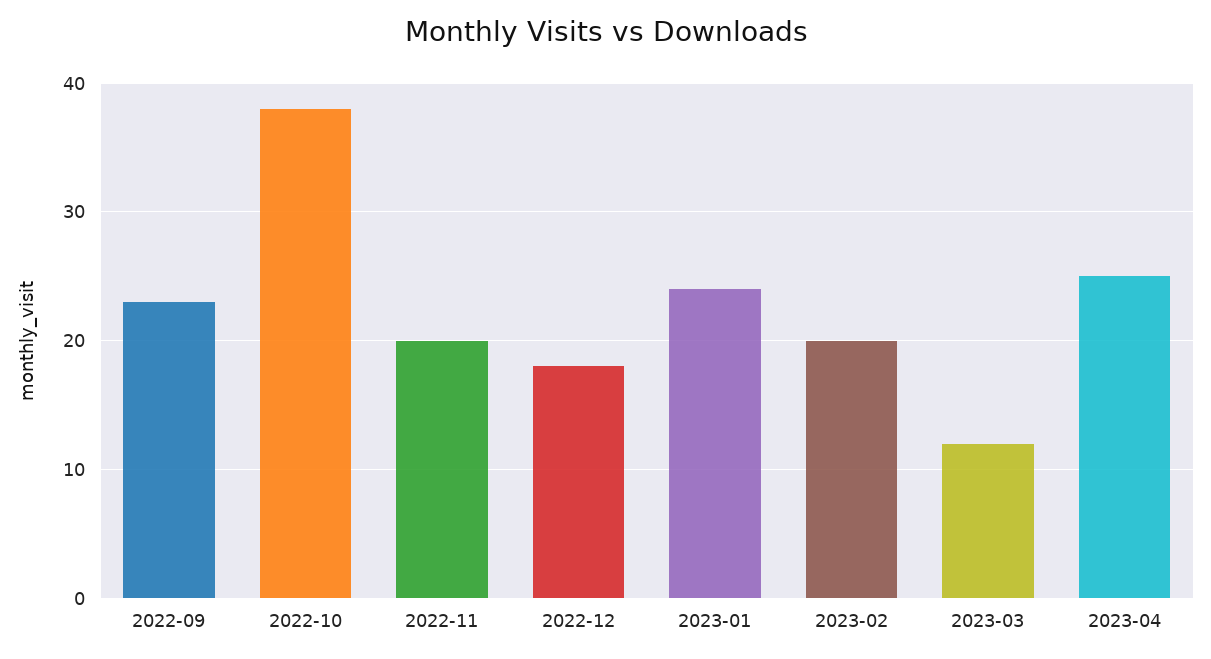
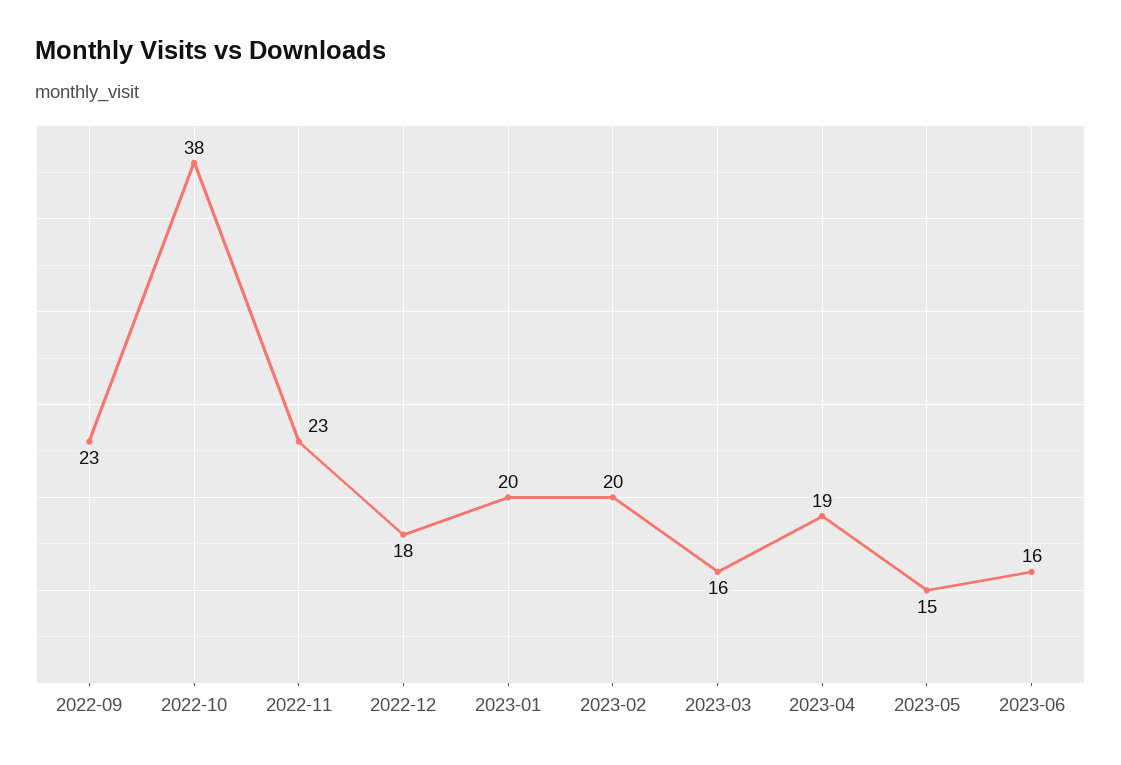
2022-11: 20 -> 23
2023-01: 24 -> 20
2023-03: 12 -> 16
2023-04: 25 -> 19
2023-05: none -> 15
2023-06: none -> 16

